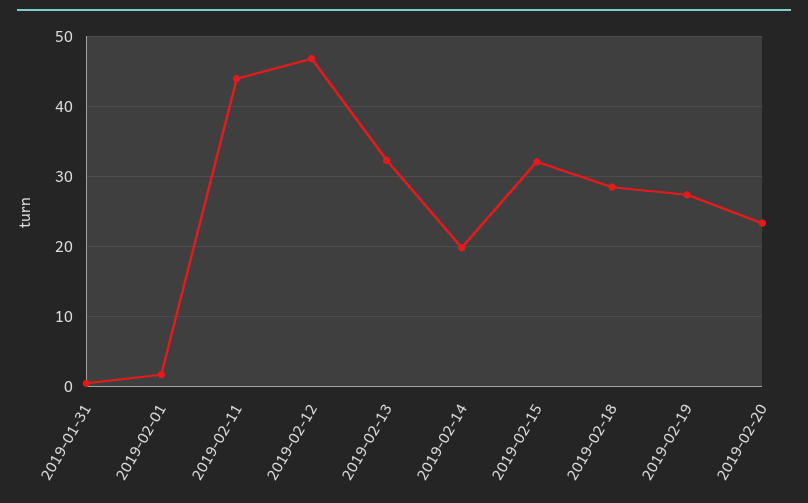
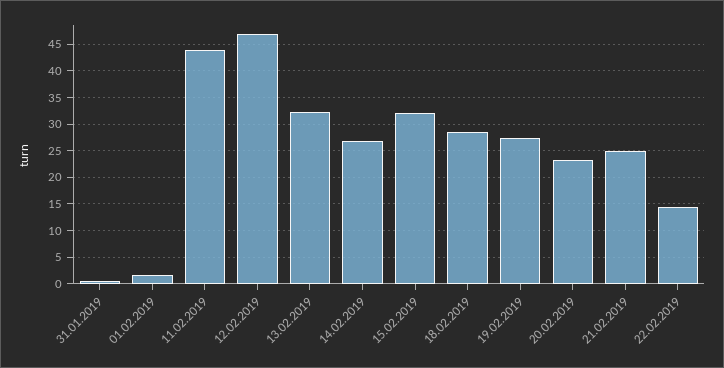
2019-02-14: 20 -> 27.5
21.02.2019: none -> 25
22.02.2019: none -> 15

